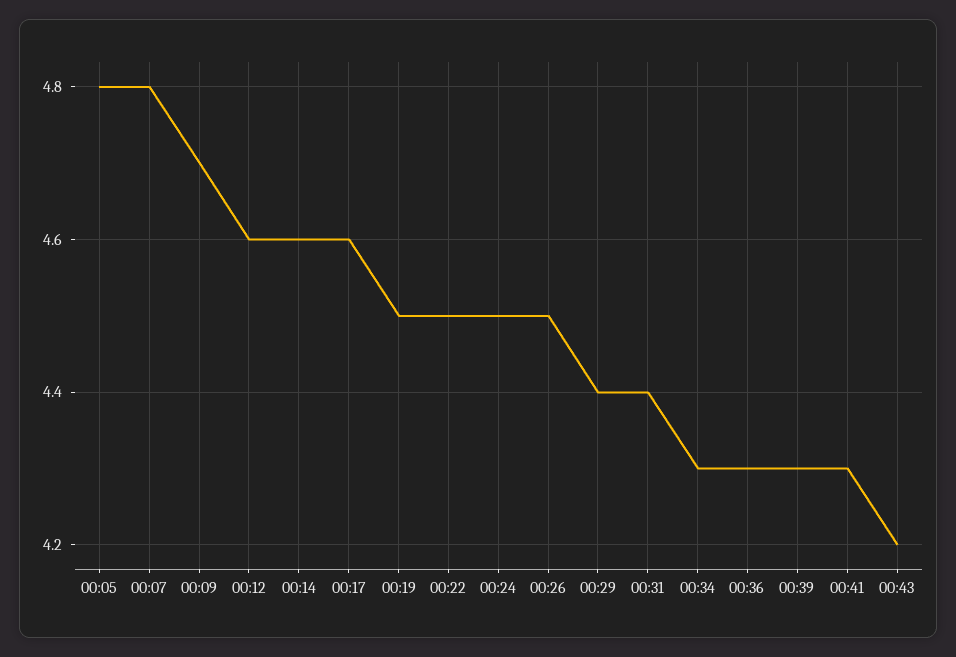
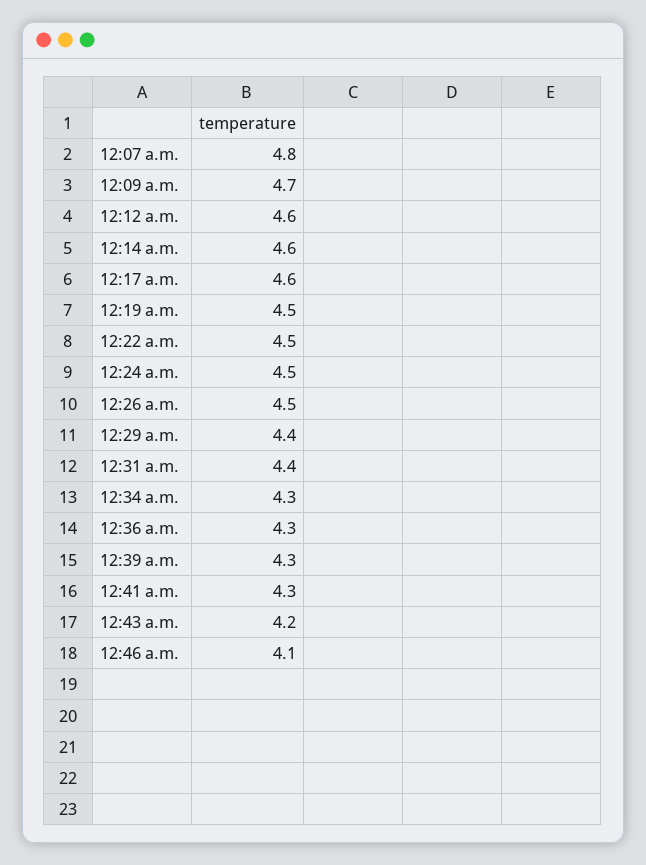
00:05: 4.8 -> none
12:46 a.m.: none -> 4.1

